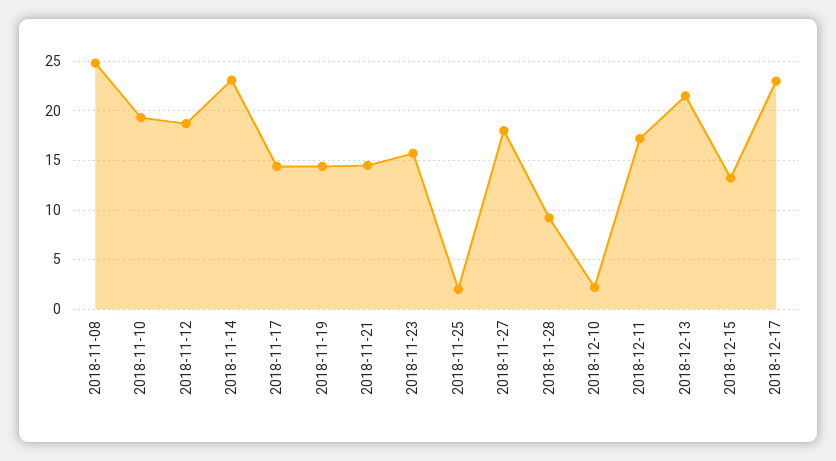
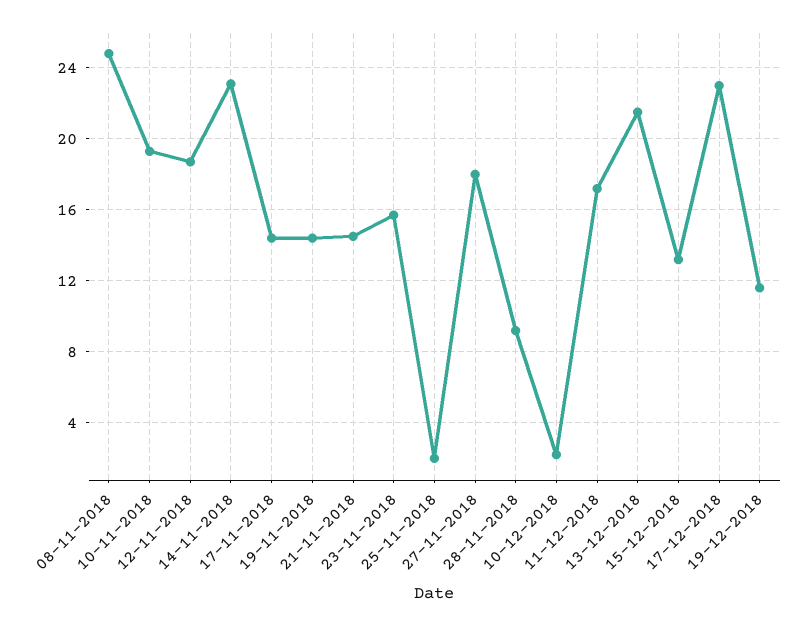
19-12-2018: none -> 11.5

